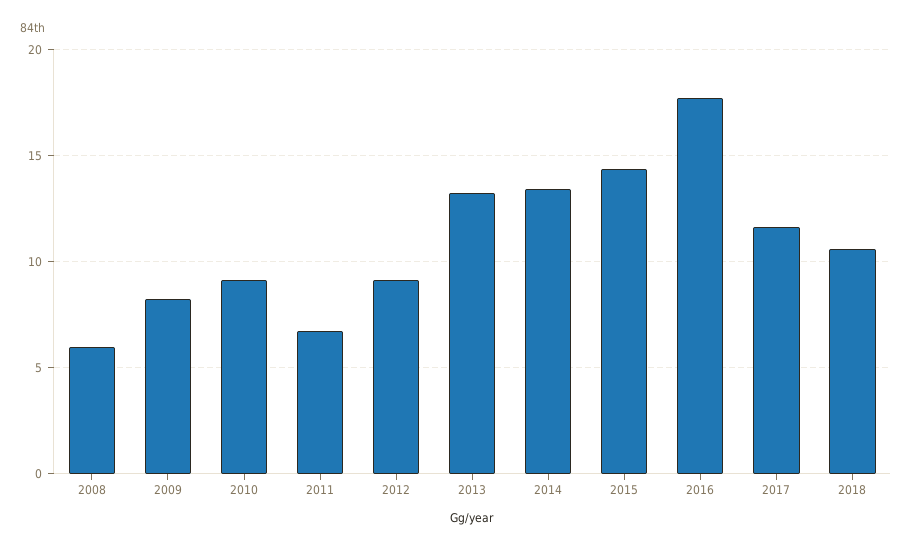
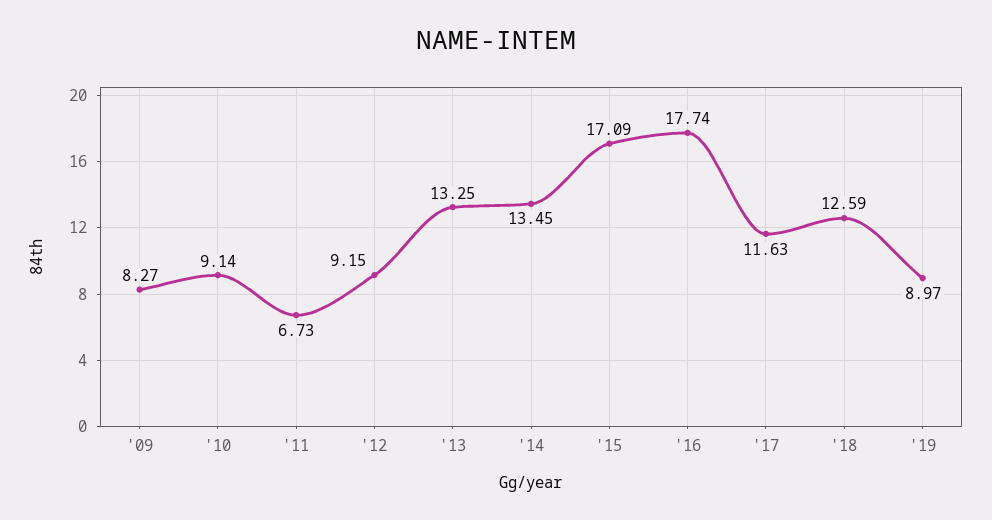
2008: 6 -> none
2015: 14.5 -> 17.09
2018: 10.5 -> 12.59
'19: none -> 8.97

